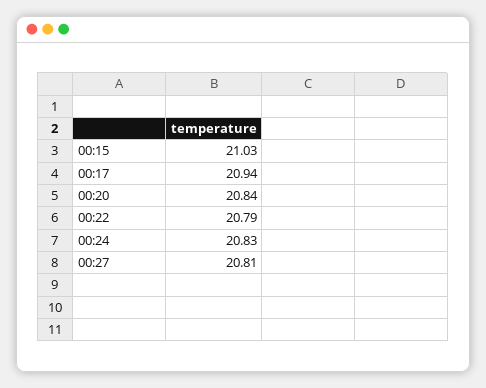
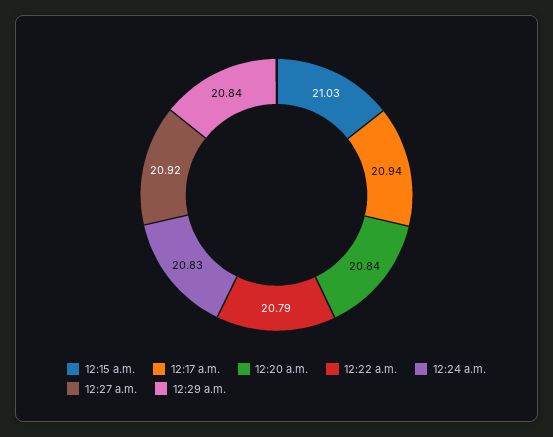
00:27: 20.81 -> 20.92
12:29 a.m.: none -> 20.84

